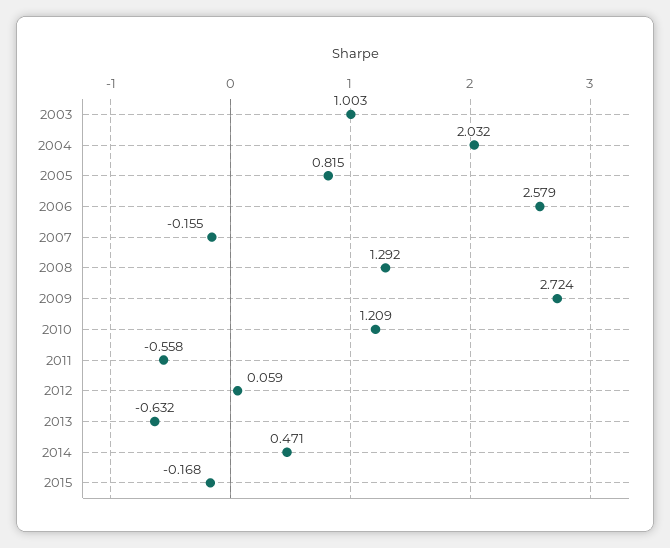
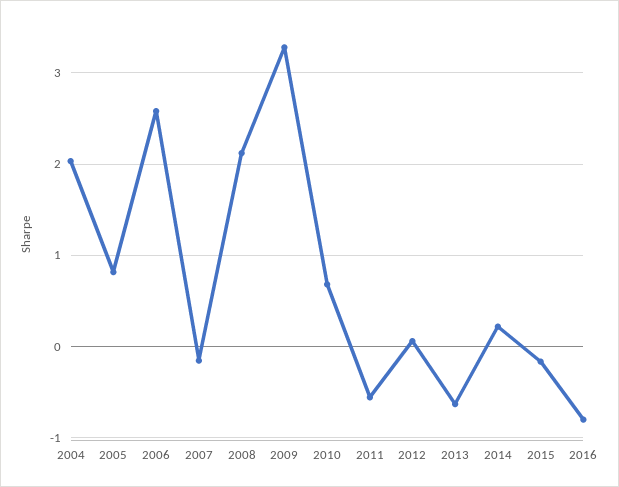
2003: 1.003 -> none
2008: 1.292 -> 2.1
2009: 2.724 -> 3.3
2010: 1.209 -> 0.7
2014: 0.471 -> 0.2
2016: none -> -0.8

